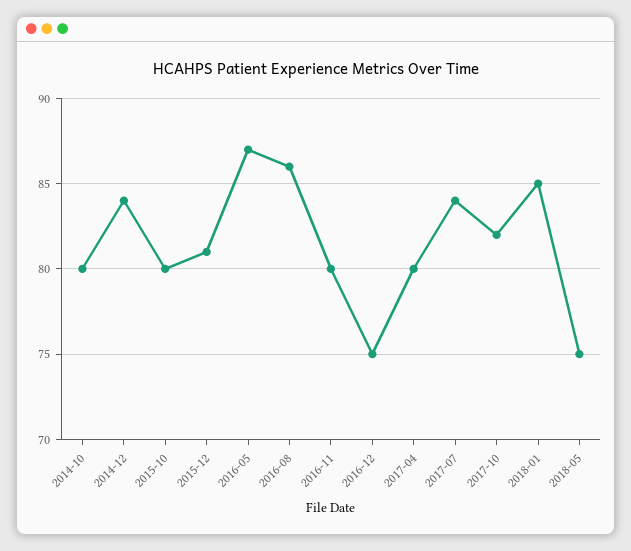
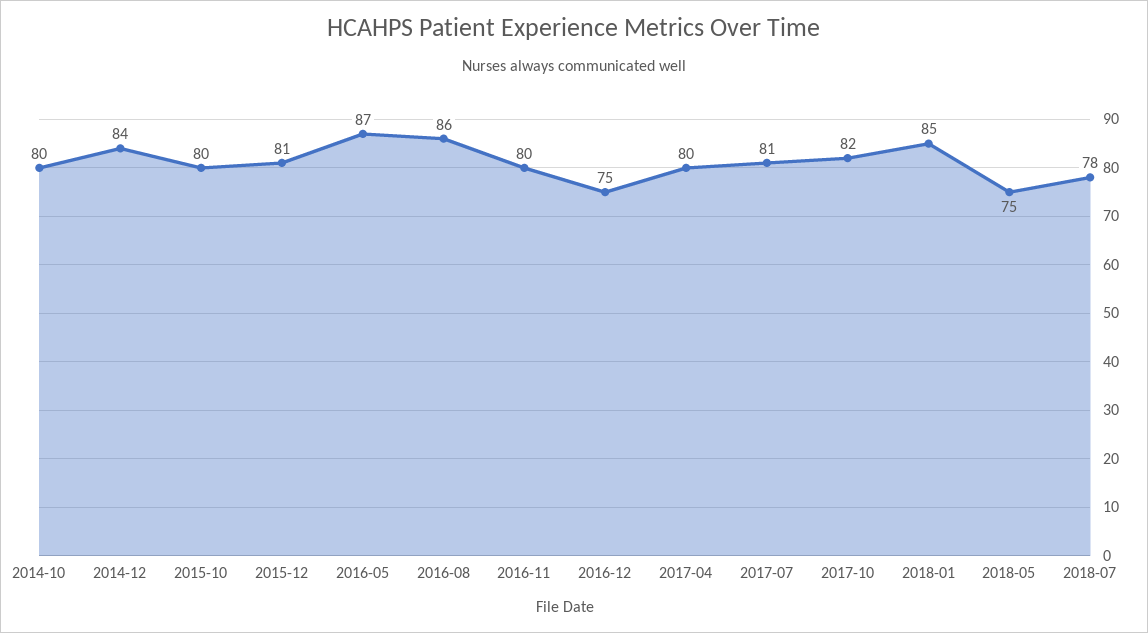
2017-07: 84 -> 81
2018-07: none -> 78

